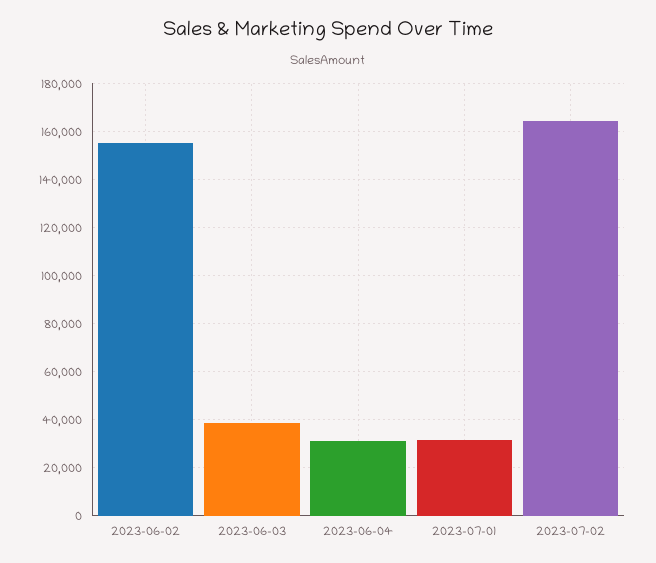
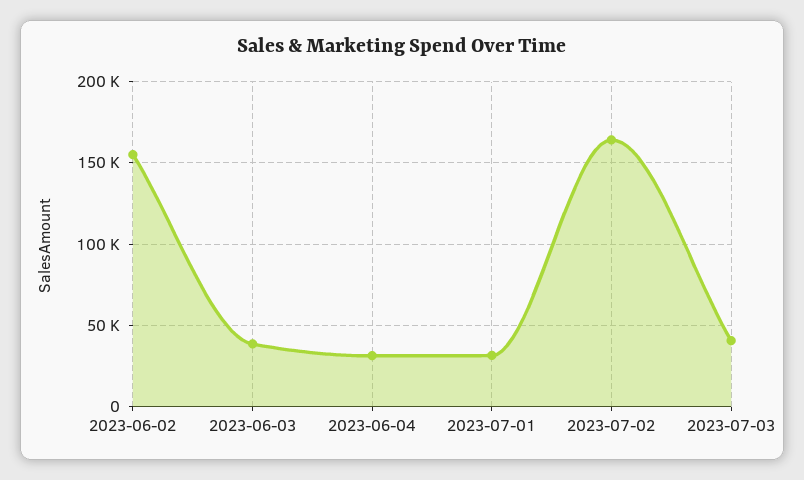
2023-07-03: none -> 40000

